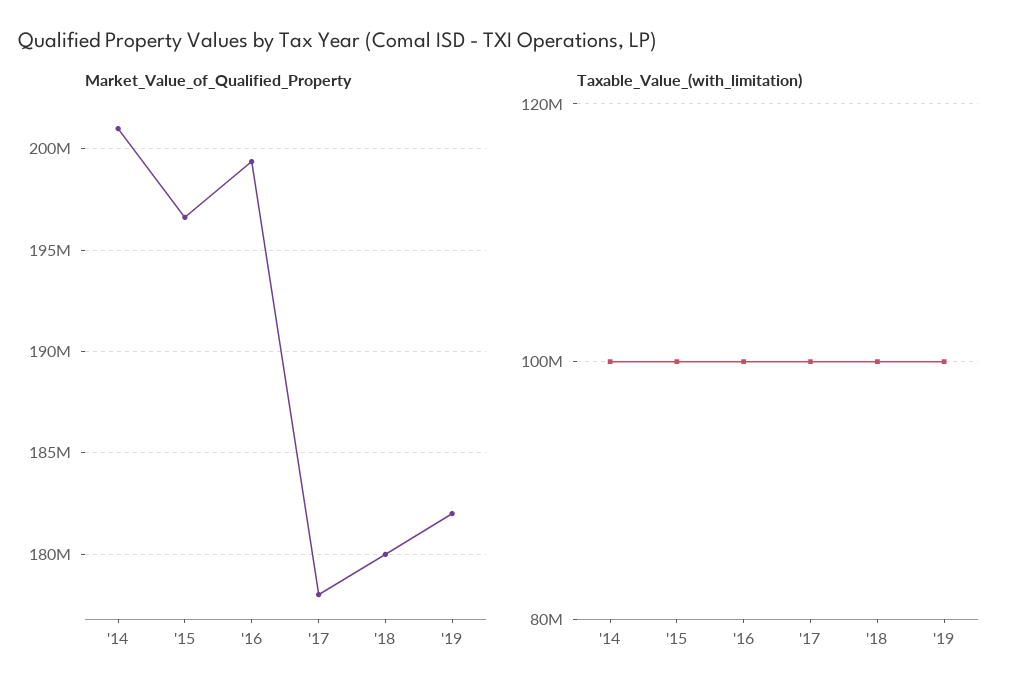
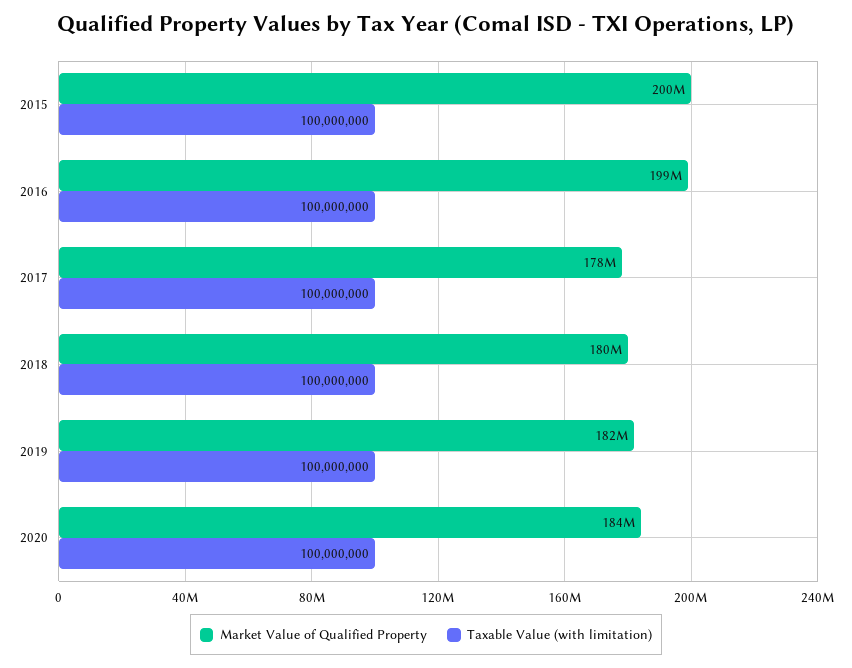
Market_Value_of_Qualified_Property, '14: 201000000 -> none
Market_Value_of_Qualified_Property, '15: 196500000 -> 200000000
Taxable_Value_(with_limitation), '14: 100000000 -> none
Market_Value_of_Qualified_Property, 2020: none -> 184000000
Taxable_Value_(with_limitation), 2020: none -> 100000000

